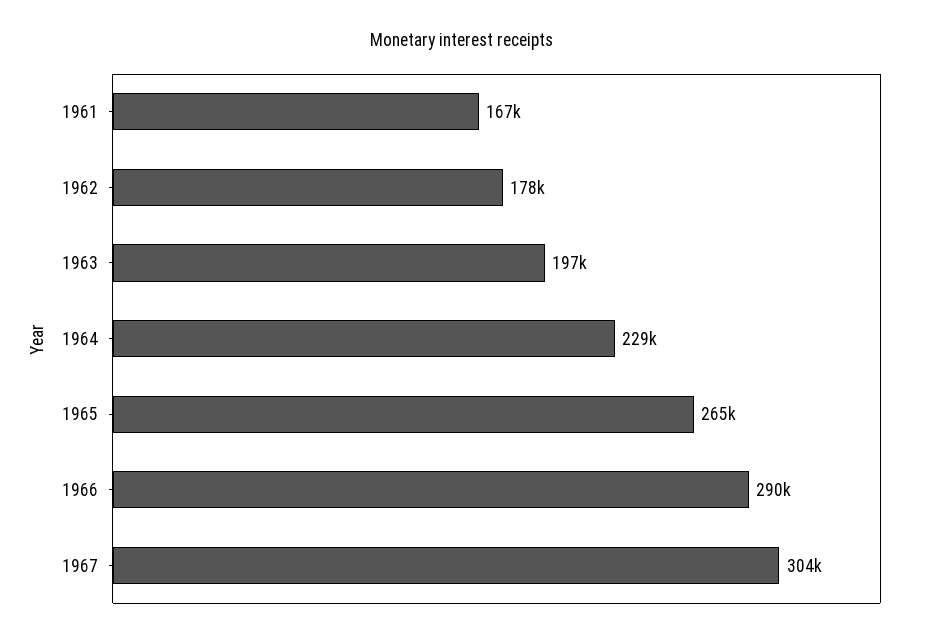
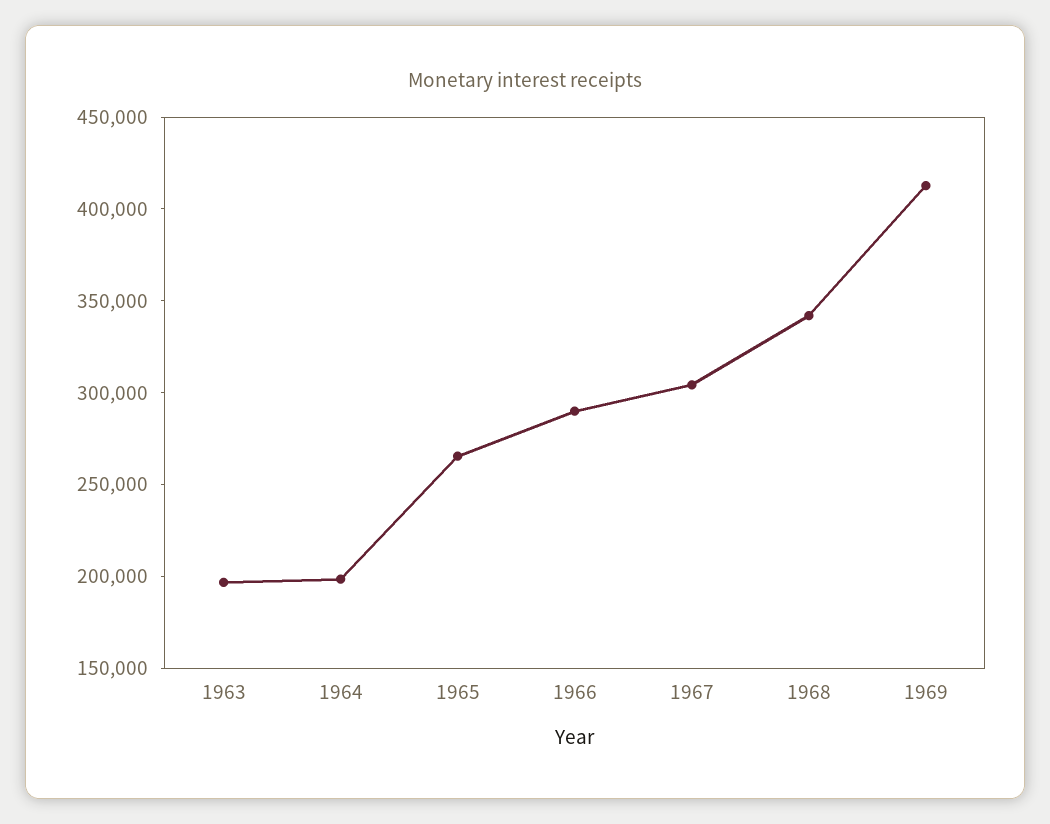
1961: 167000 -> none
1962: 178000 -> none
1964: 229000 -> 200000
1968: none -> 340000
1969: none -> 410000

